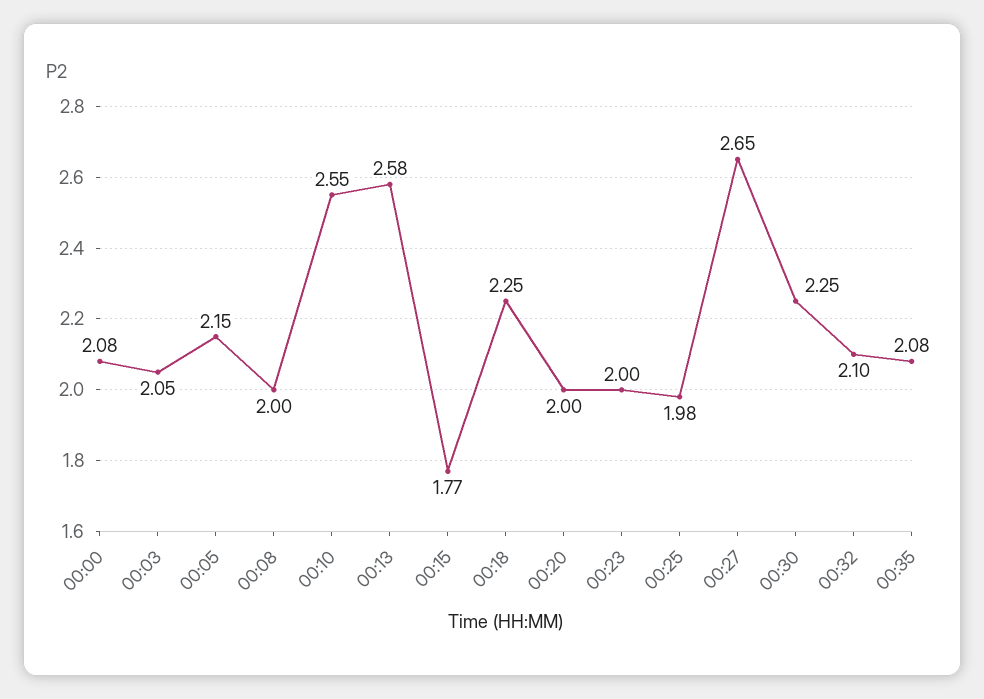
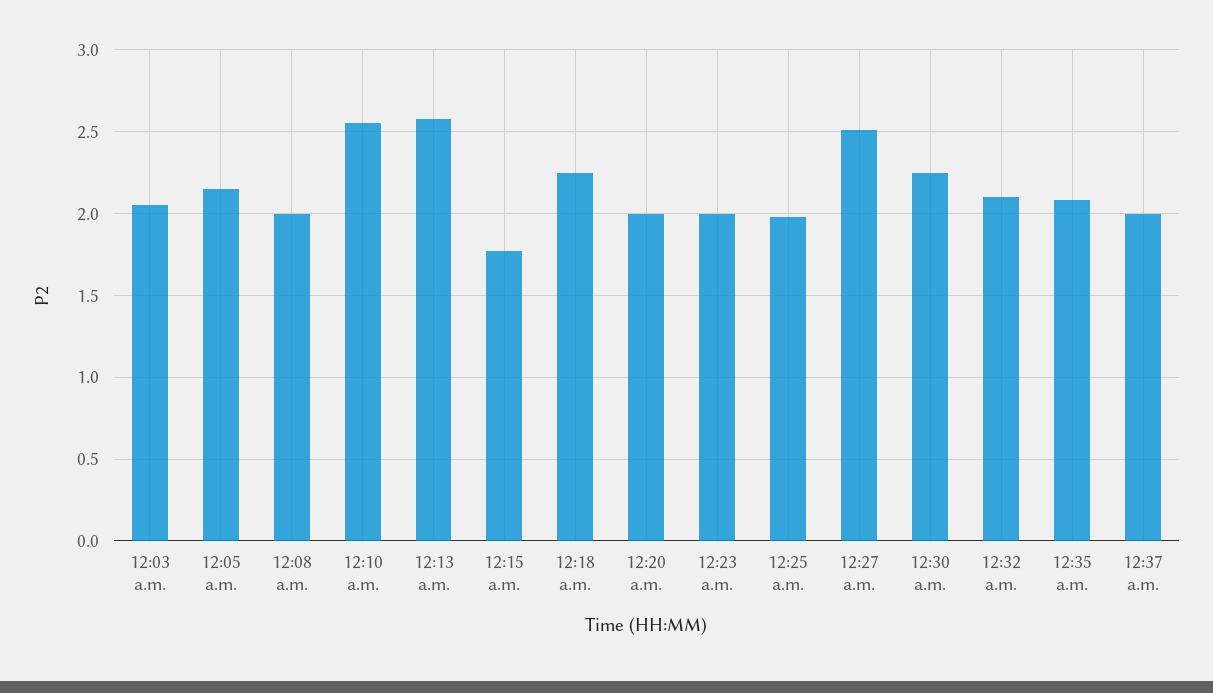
00:00: 2.08 -> none
00:27: 2.65 -> 2.5
12:37 a.m.: none -> 2

